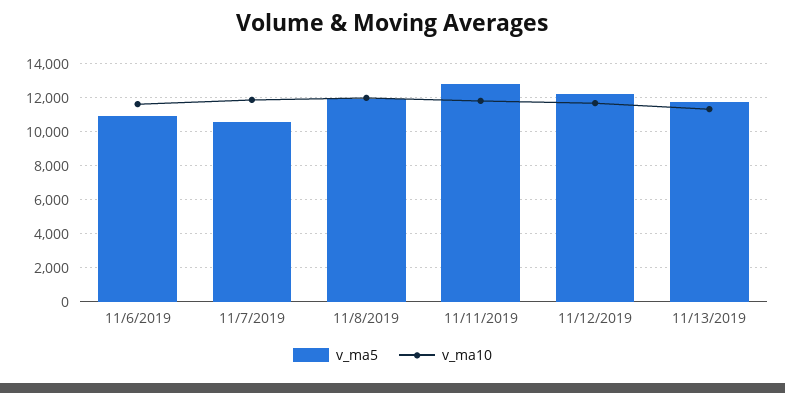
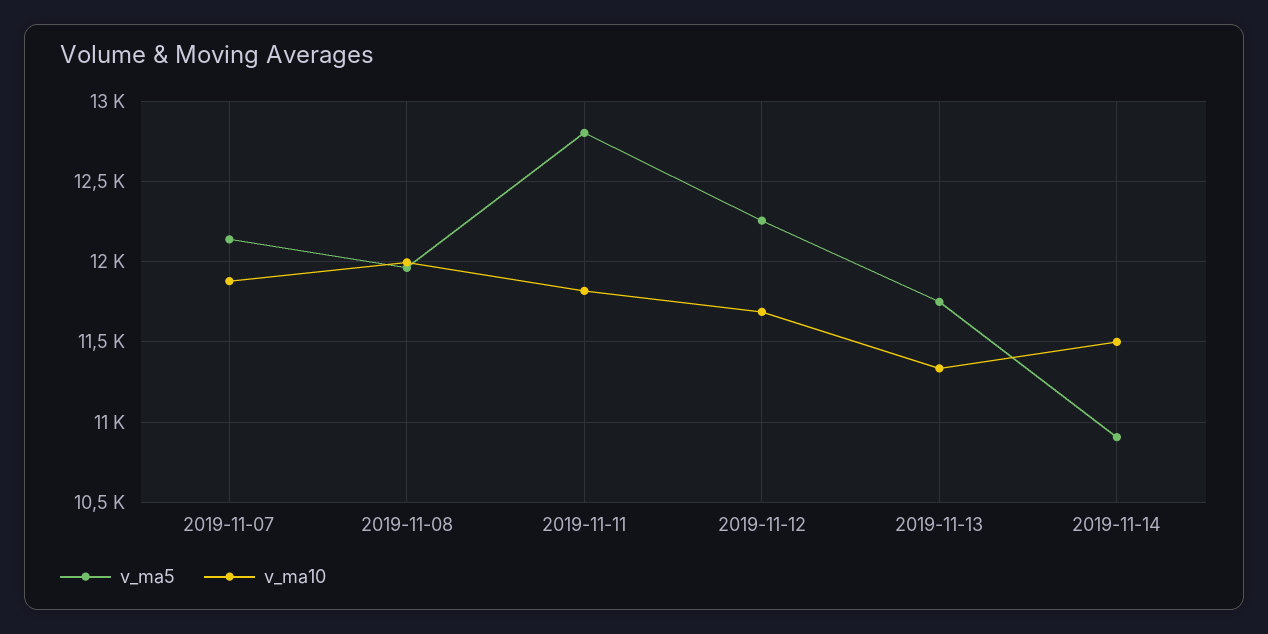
v_ma5, 11/6/2019: 11000 -> none
v_ma10, 11/6/2019: 11500 -> none
v_ma5, 11/7/2019: 10500 -> 12150
v_ma5, 2019-11-14: none -> 10900
v_ma10, 2019-11-14: none -> 11500

